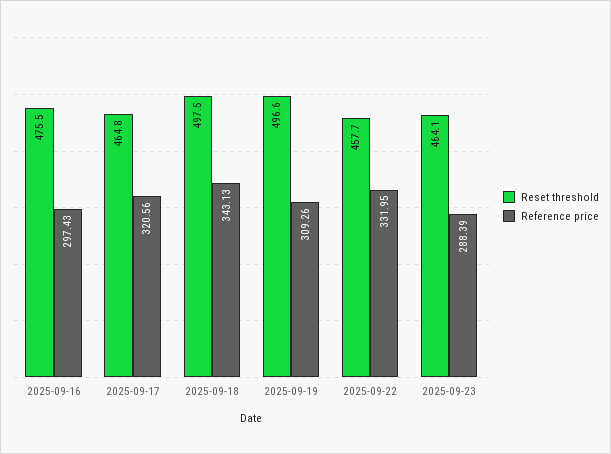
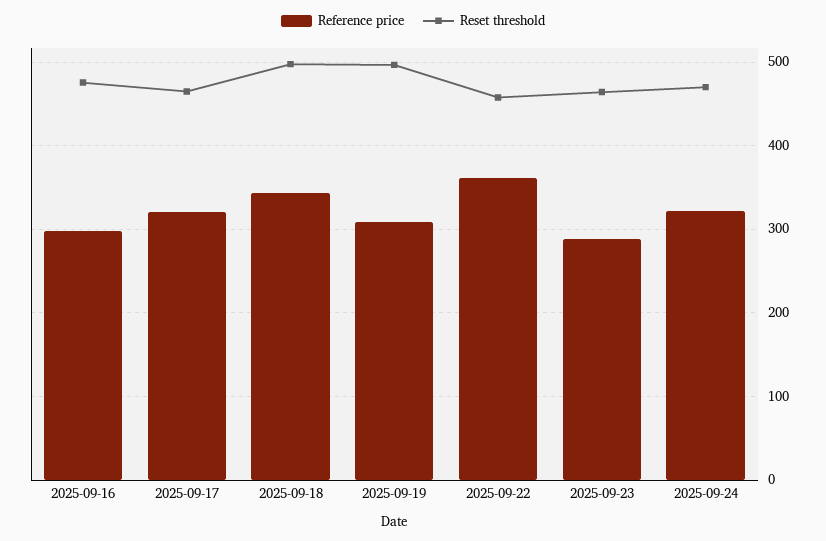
Reference price, 2025-09-22: 331.95 -> 360
Reference price, 2025-09-24: none -> 320
Reset threshold, 2025-09-24: none -> 470

